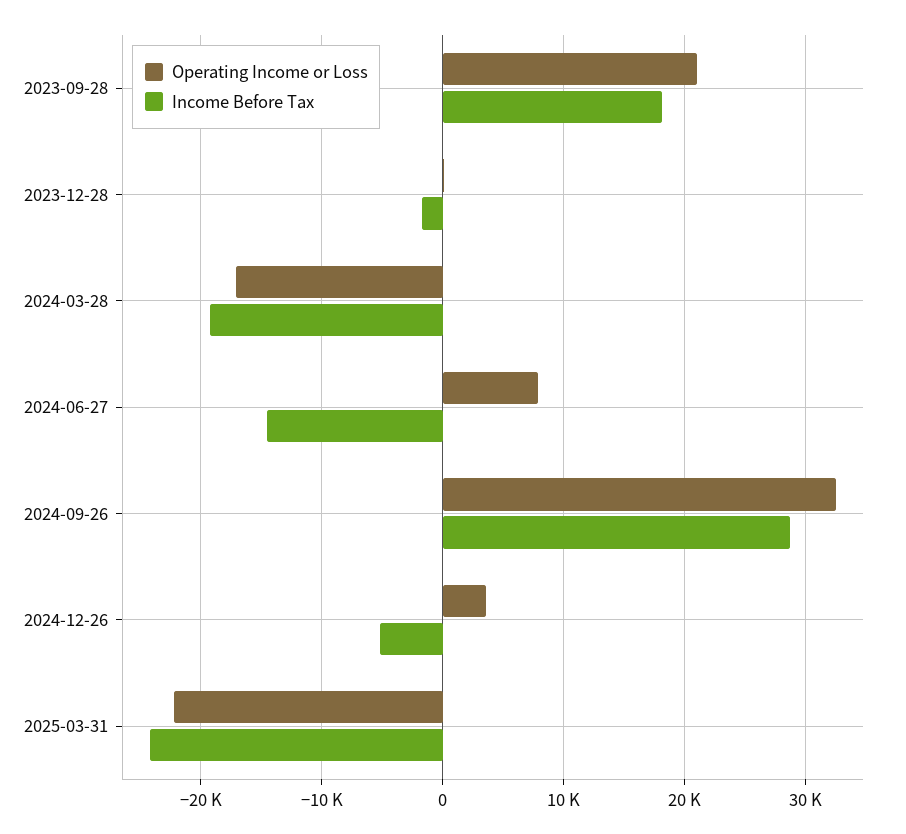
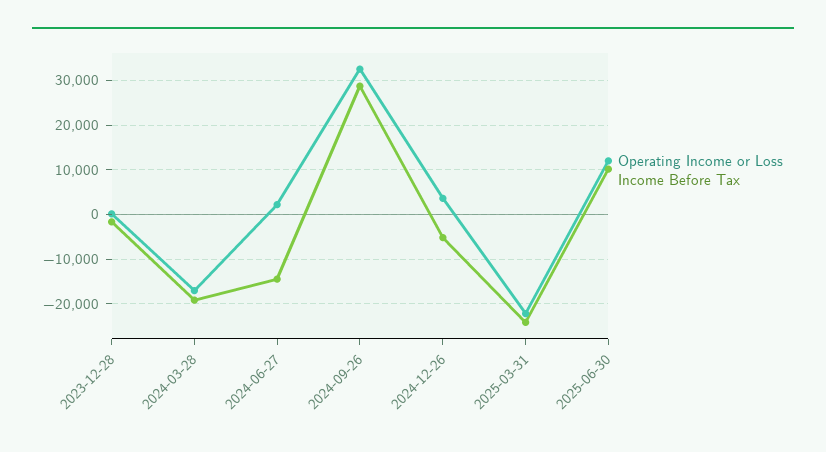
Operating Income or Loss, 2023-09-28: 21000 -> none
Income Before Tax, 2023-09-28: 18000 -> none
Operating Income or Loss, 2024-06-27: 8000 -> 2000
Operating Income or Loss, 2025-06-30: none -> 12000
Income Before Tax, 2025-06-30: none -> 10000

